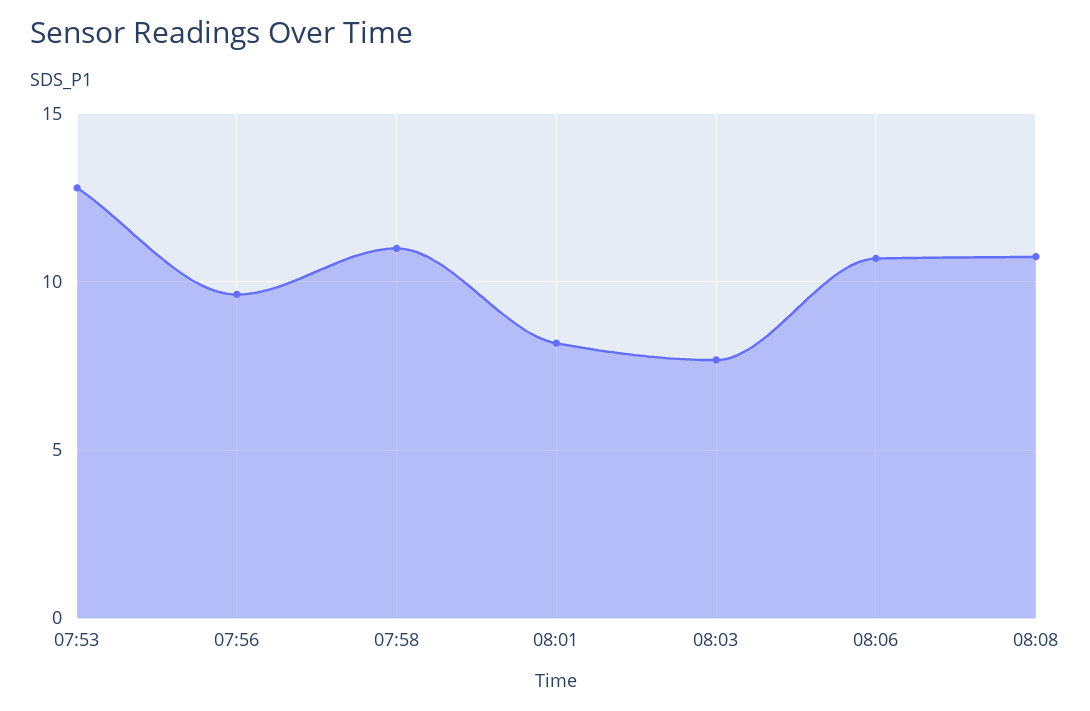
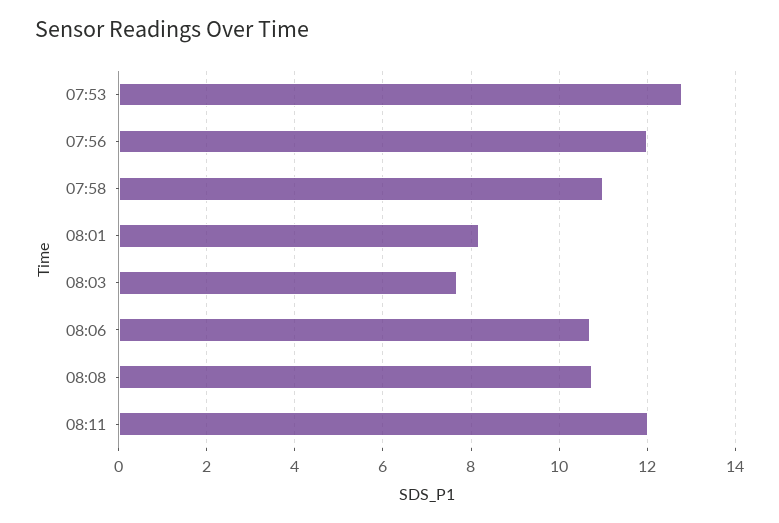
07:56: 9.5 -> 12
08:11: none -> 12

